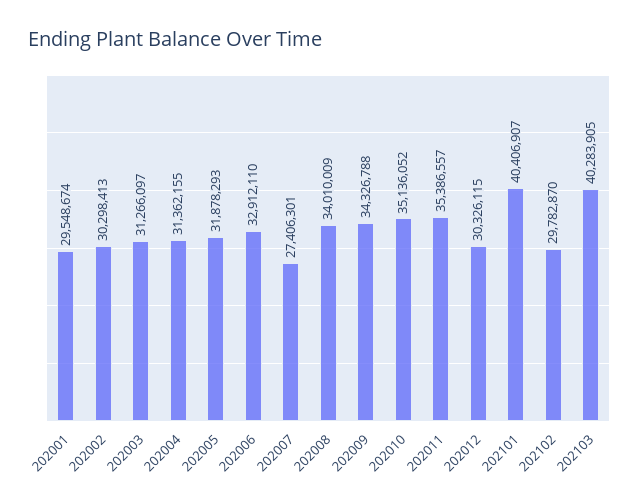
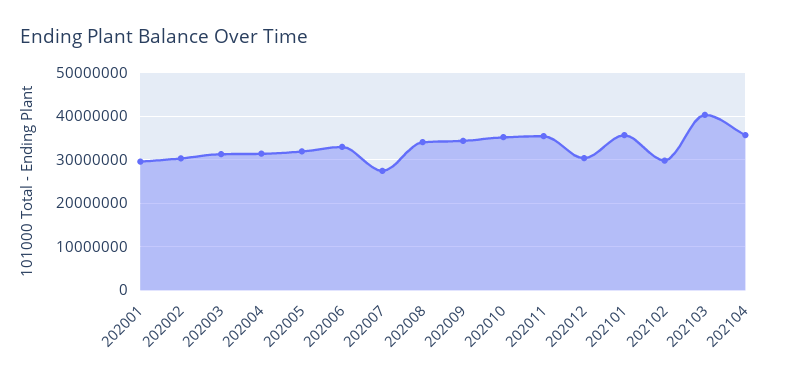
202101: 40406907 -> 36000000
202104: none -> 36000000

